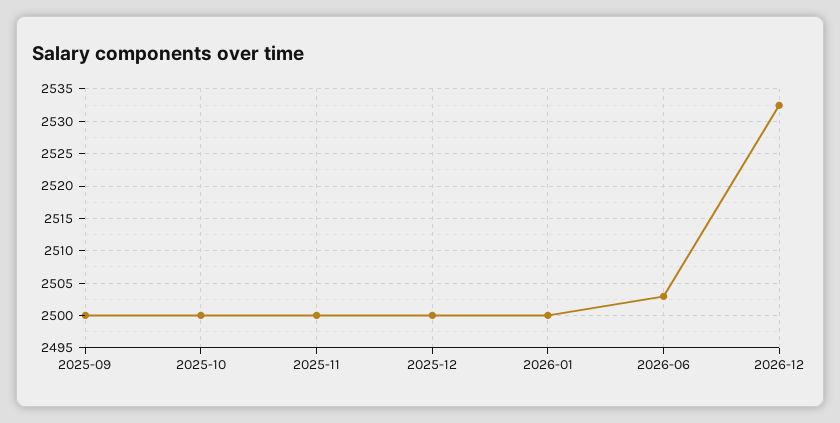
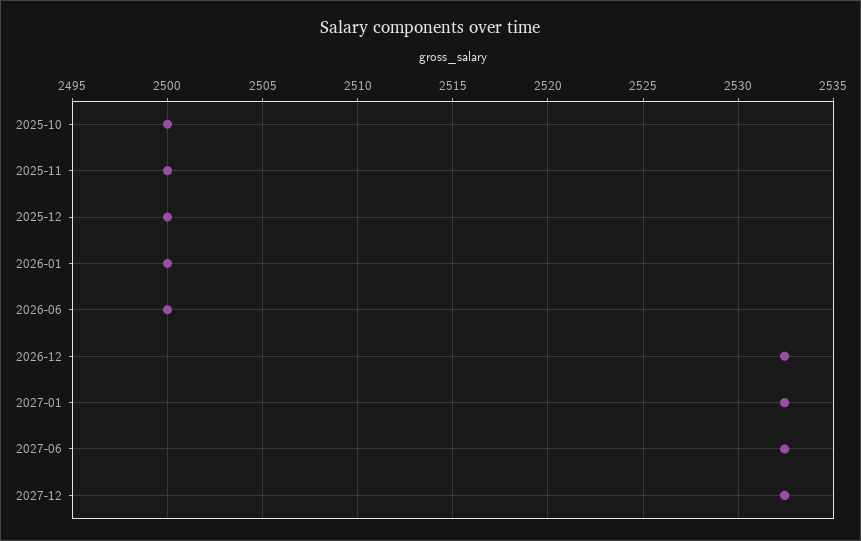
2025-09: 2500 -> none
2026-06: 2503 -> 2500
2027-01: none -> 2532.5
2027-06: none -> 2532.5
2027-12: none -> 2532.5

